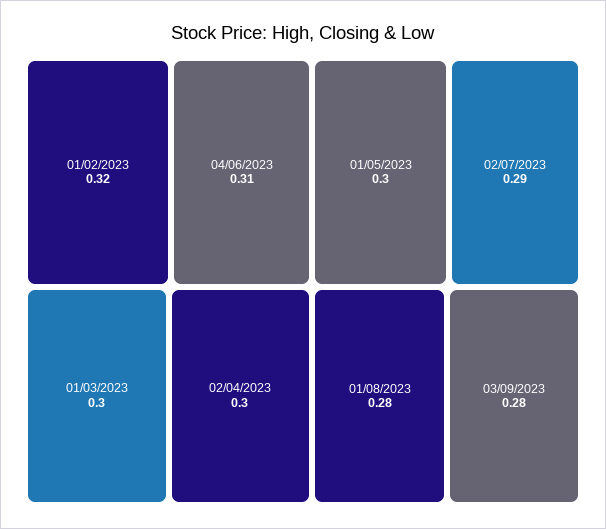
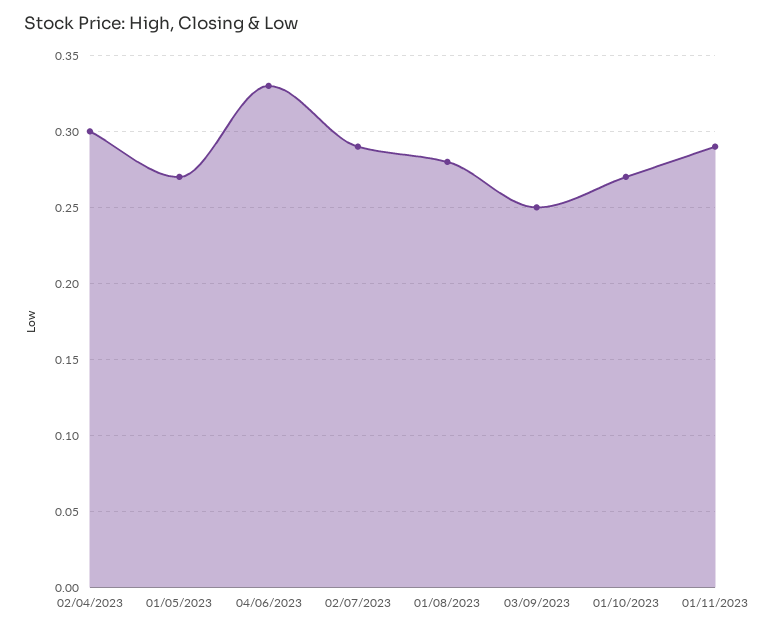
01/02/2023: 0.32 -> none
04/06/2023: 0.31 -> 0.33
01/03/2023: 0.3 -> none
01/05/2023: 0.3 -> 0.27
03/09/2023: 0.28 -> 0.25
01/10/2023: none -> 0.27
01/11/2023: none -> 0.29

